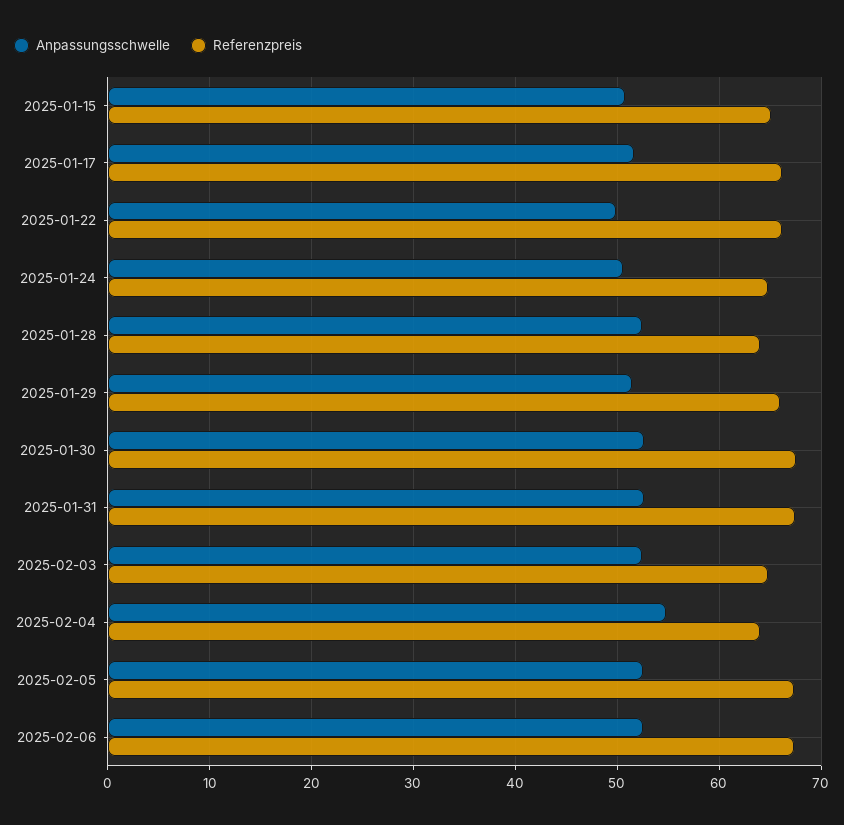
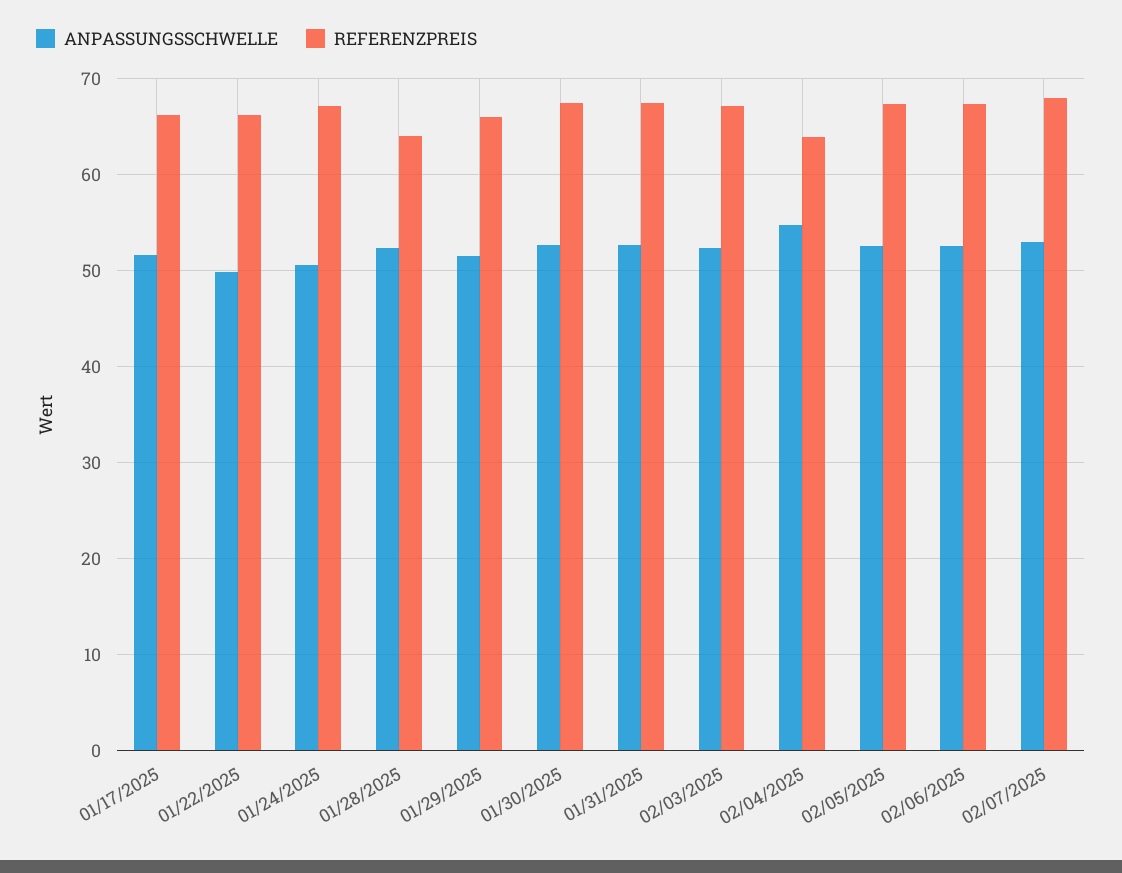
Anpassungsschwelle, 2025-01-15: 51 -> none
Referenzpreis, 2025-01-15: 65 -> none
Referenzpreis, 2025-01-24: 65 -> 67
Referenzpreis, 2025-02-03: 65 -> 67
Anpassungsschwelle, 02/07/2025: none -> 53
Referenzpreis, 02/07/2025: none -> 68

